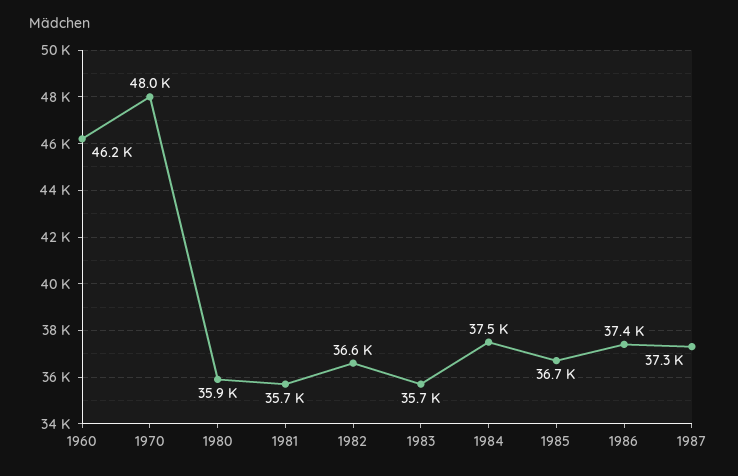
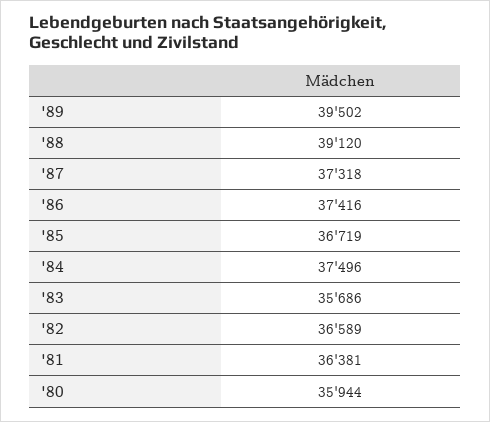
1960: 46200 -> none
1970: 48000 -> none
1981: 35700 -> 36381
'89: none -> 39502
'88: none -> 39120

